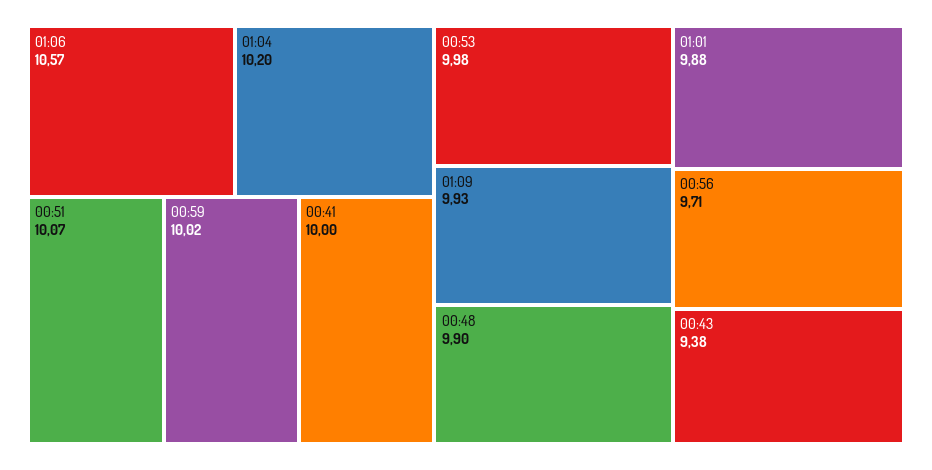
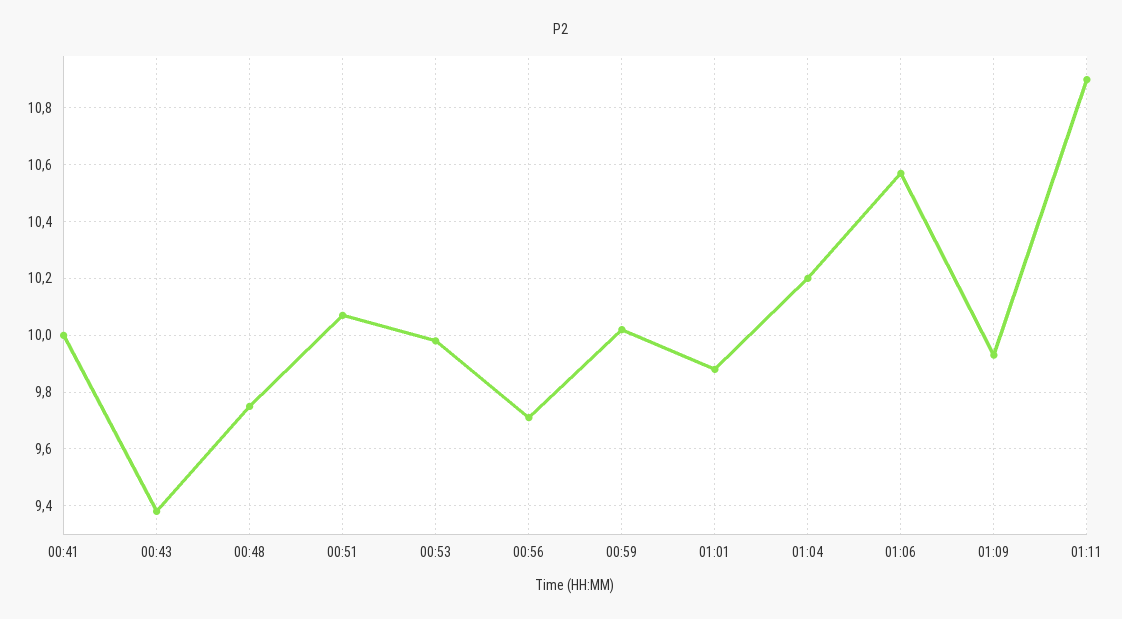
00:48: 9.9 -> 9.75
01:11: none -> 10.9

